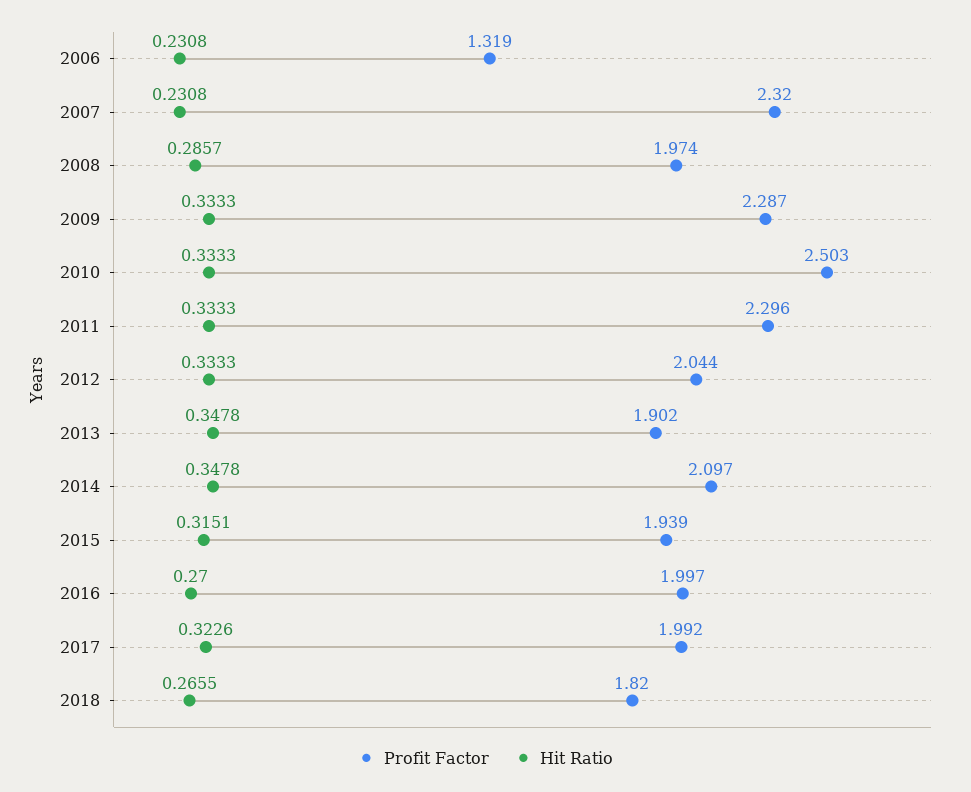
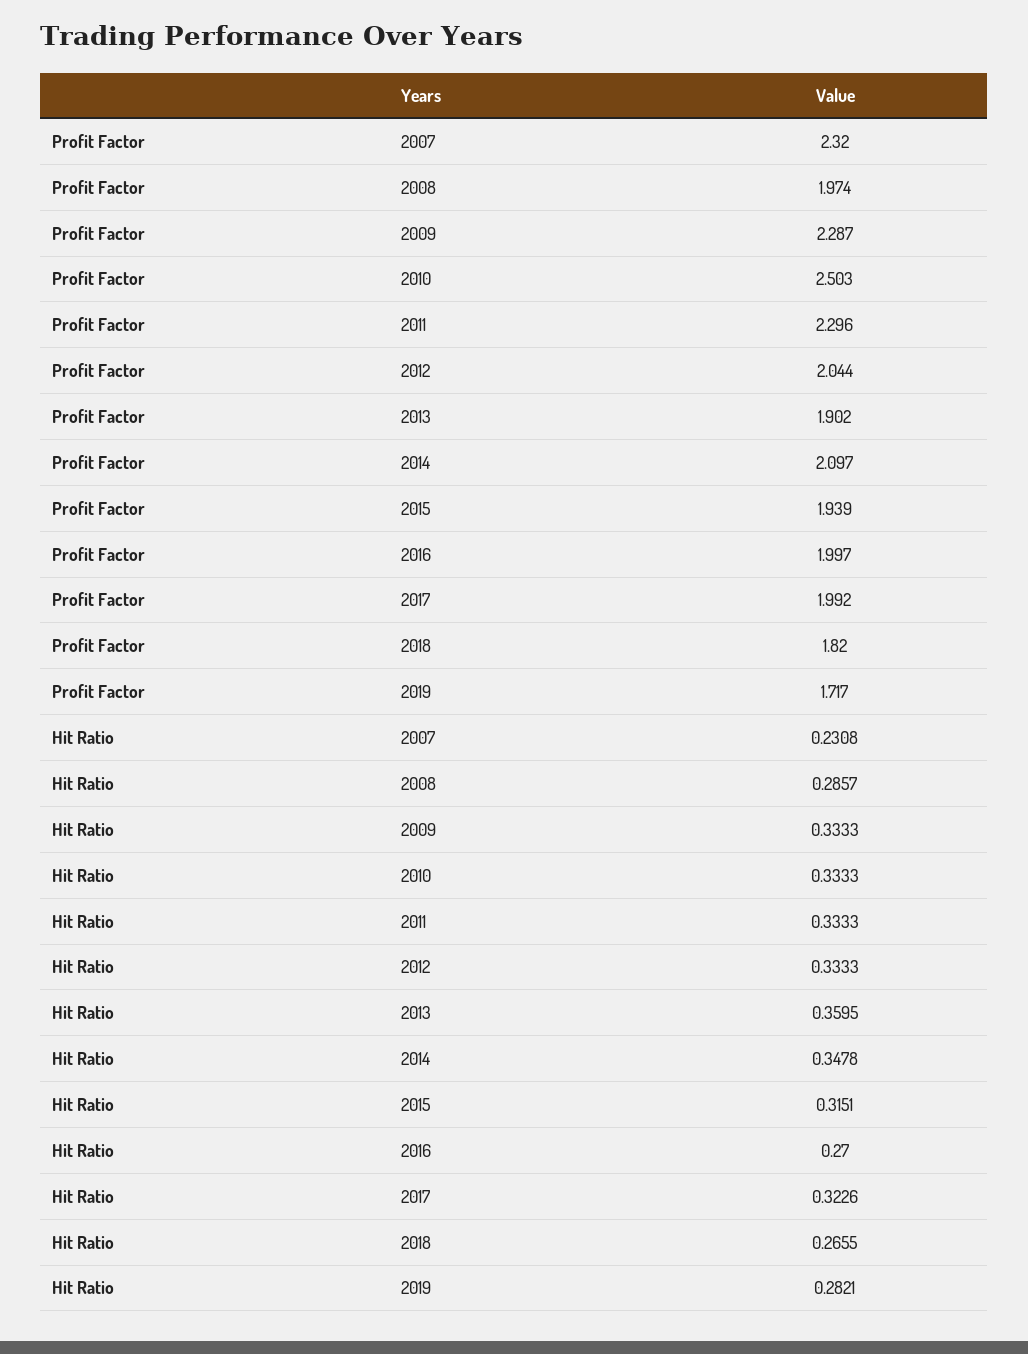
Profit Factor, 2006: 1.319 -> none
Hit Ratio, 2006: 0.2308 -> none
Hit Ratio, 2013: 0.3478 -> 0.3595
Profit Factor, 2019: none -> 1.717
Hit Ratio, 2019: none -> 0.2821

